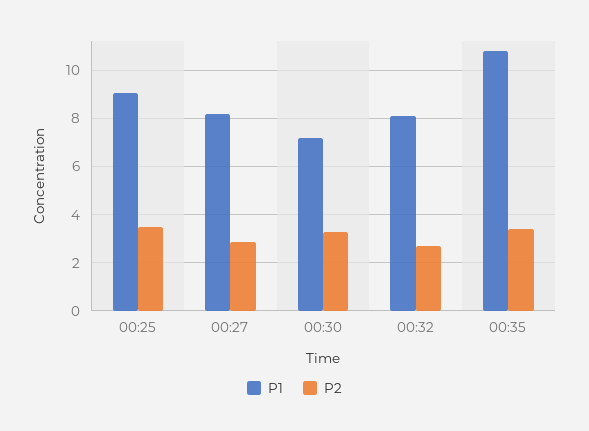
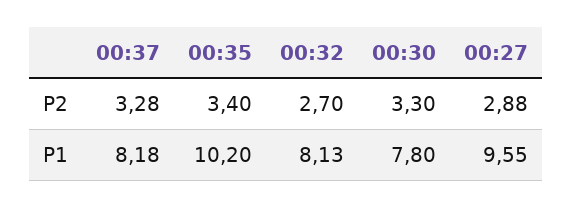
P1, 00:25: 9 -> none
P2, 00:25: 3.5 -> none
P1, 00:27: 8.25 -> 9.55
P1, 00:30: 7.25 -> 7.8
P1, 00:35: 10.75 -> 10.2
P2, 00:37: none -> 3.28
P1, 00:37: none -> 8.18

